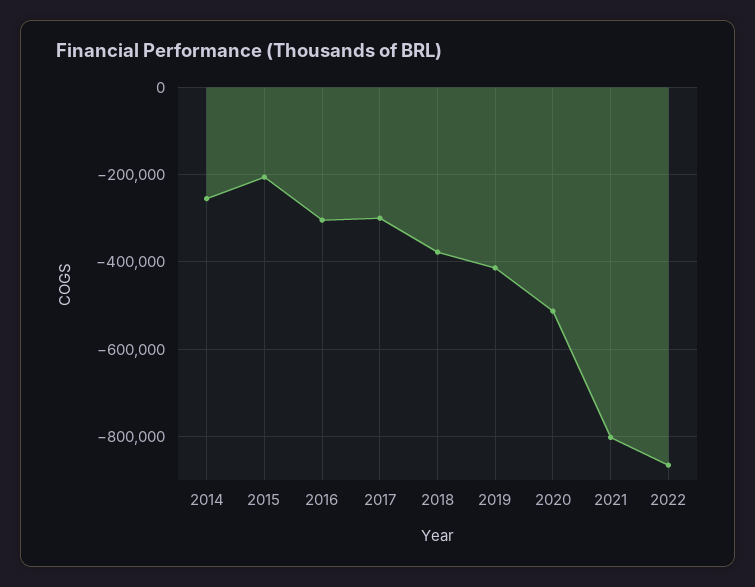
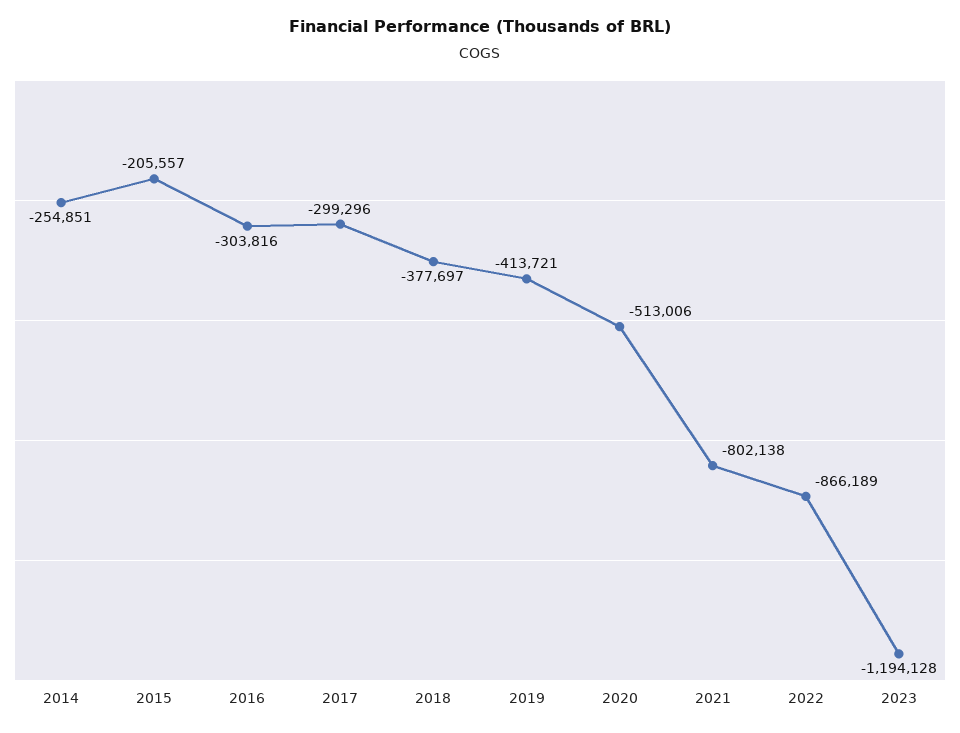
2023: none -> -1194128

